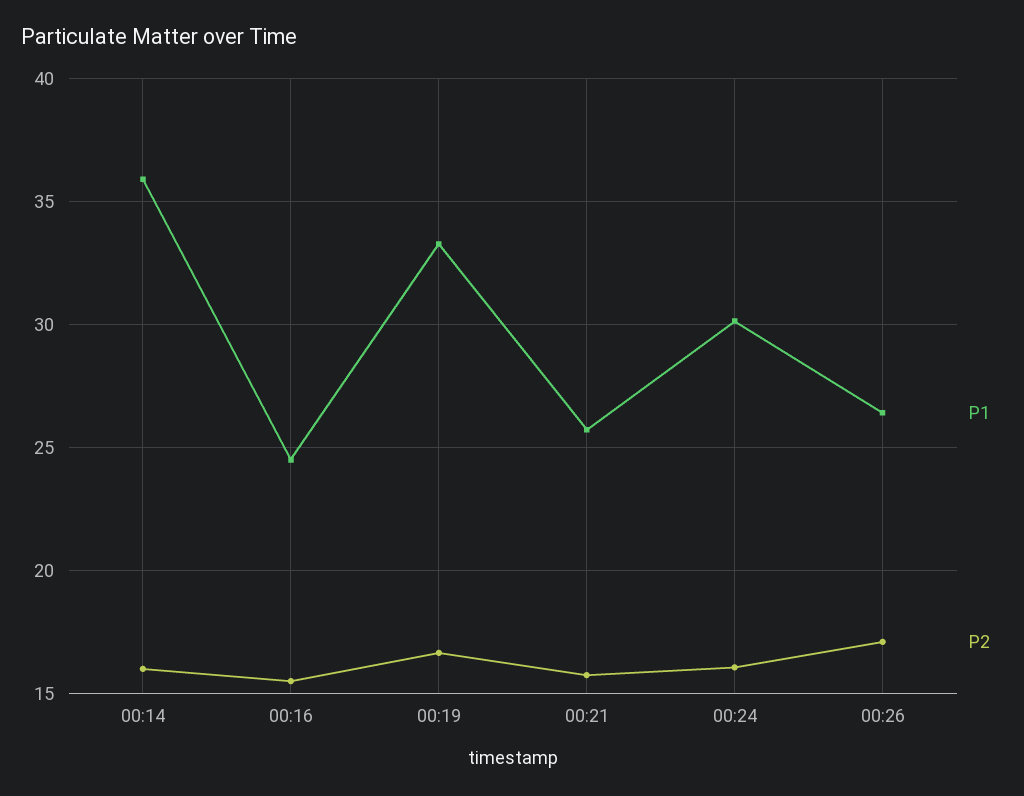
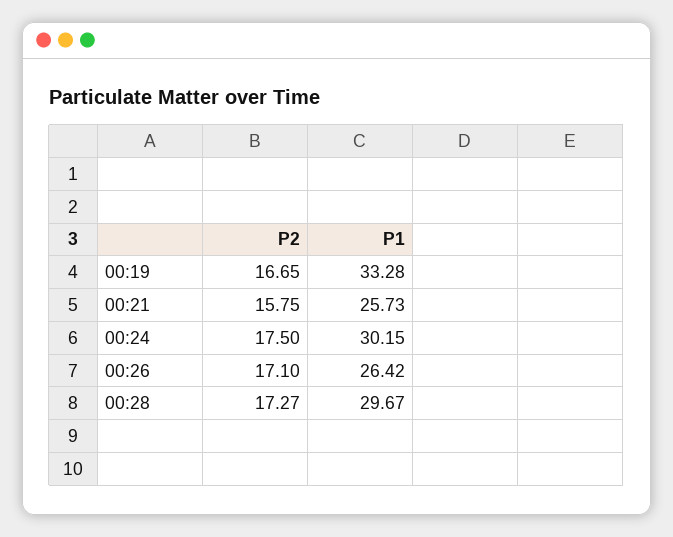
P1, 00:14: 36 -> none
P2, 00:14: 16 -> none
P1, 00:16: 24.5 -> none
P2, 00:16: 15.5 -> none
P2, 00:24: 16 -> 17.5
P2, 00:28: none -> 17.27
P1, 00:28: none -> 29.67

